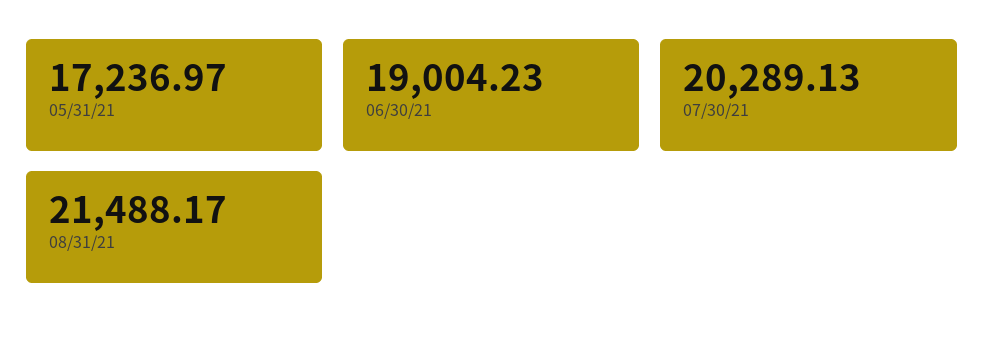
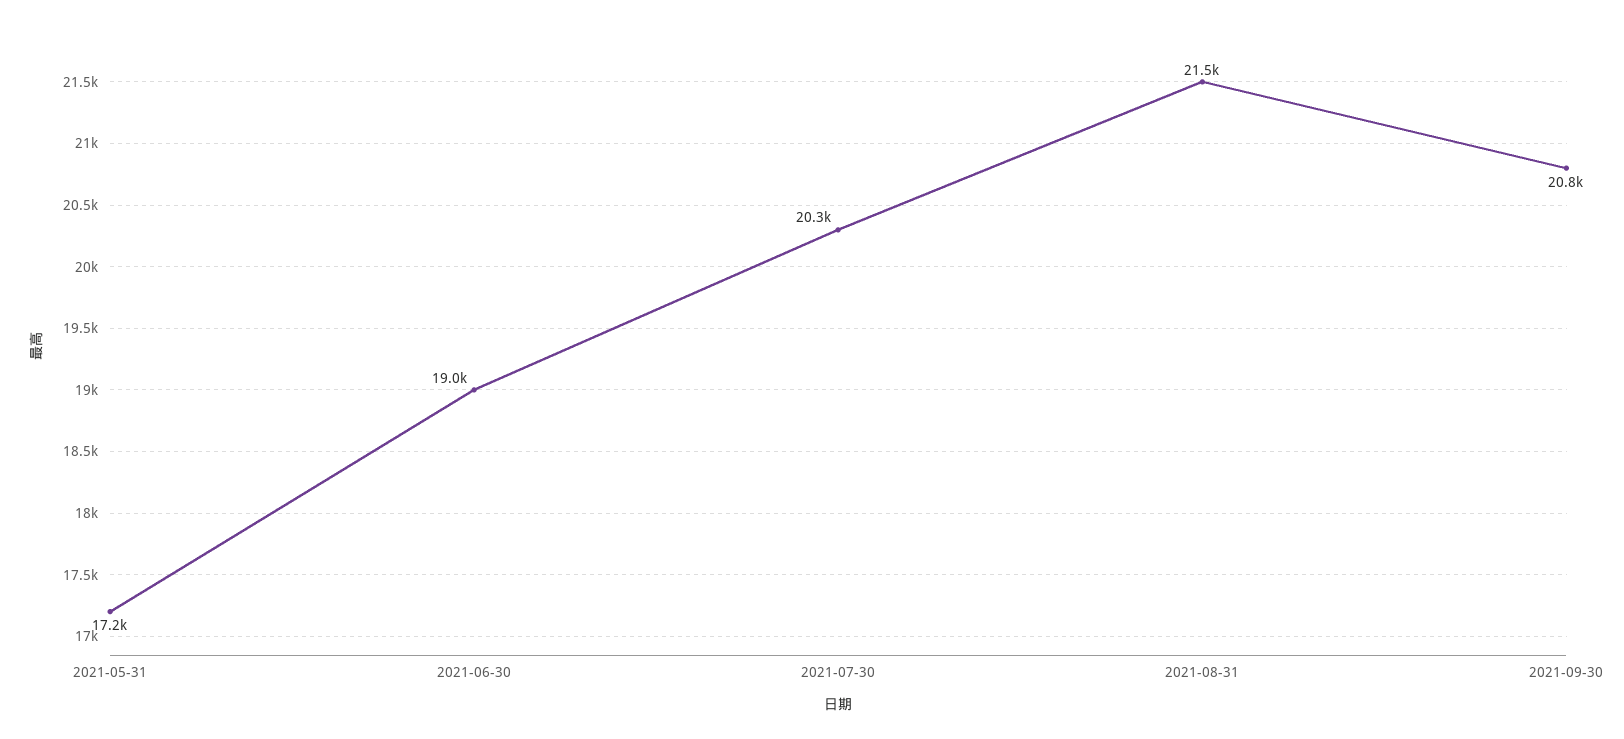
2021-09-30: none -> 20800

